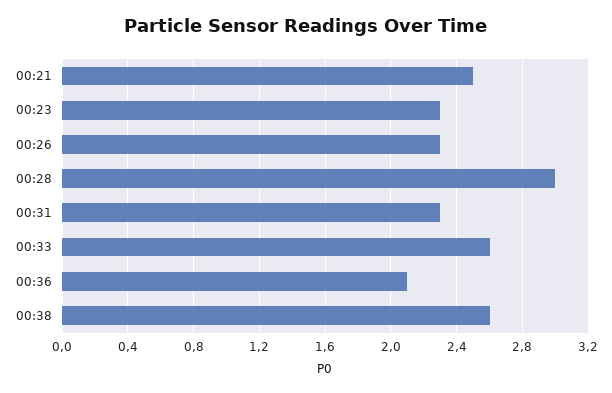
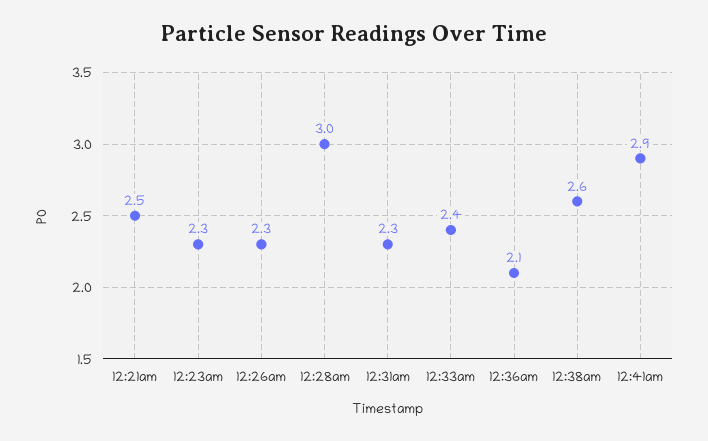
00:33: 2.6 -> 2.4
12:41am: none -> 2.9

